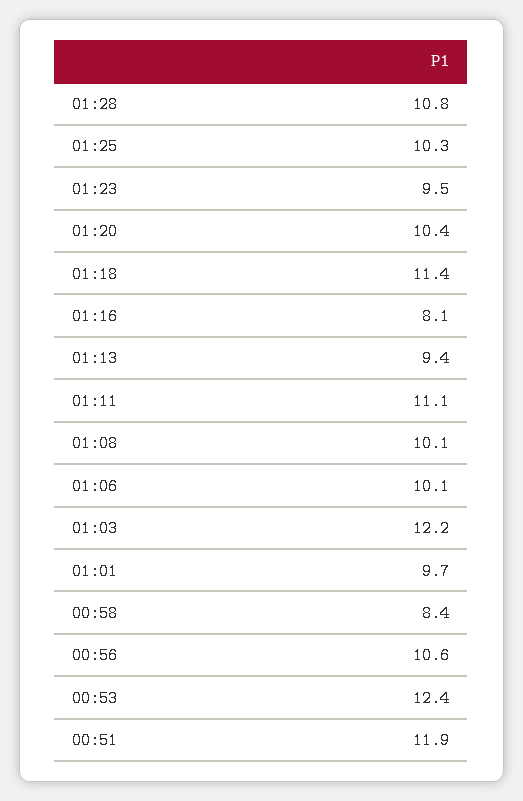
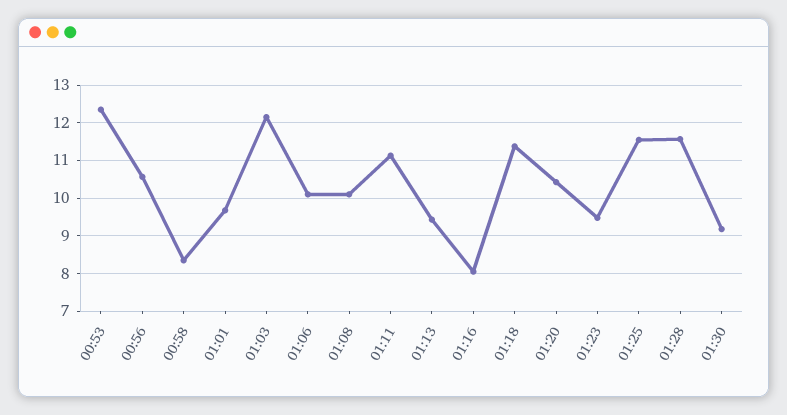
01:28: 10.8 -> 11.6
01:25: 10.3 -> 11.6
00:51: 11.9 -> none
01:30: none -> 9.2

